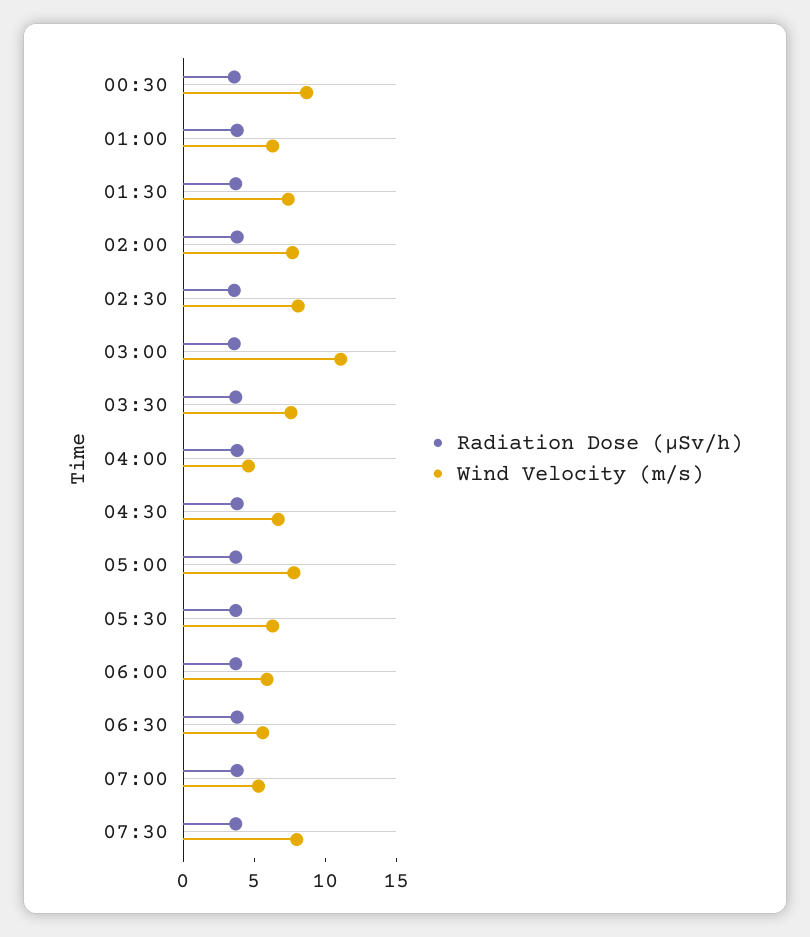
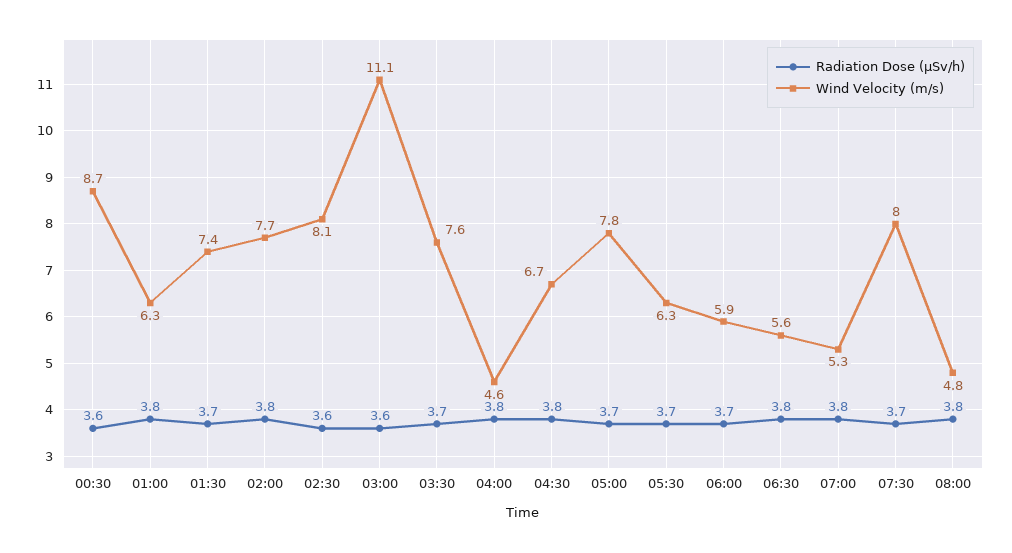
Radiation Dose (μSv/h), 08:00: none -> 3.8
Wind Velocity (m/s), 08:00: none -> 4.8

